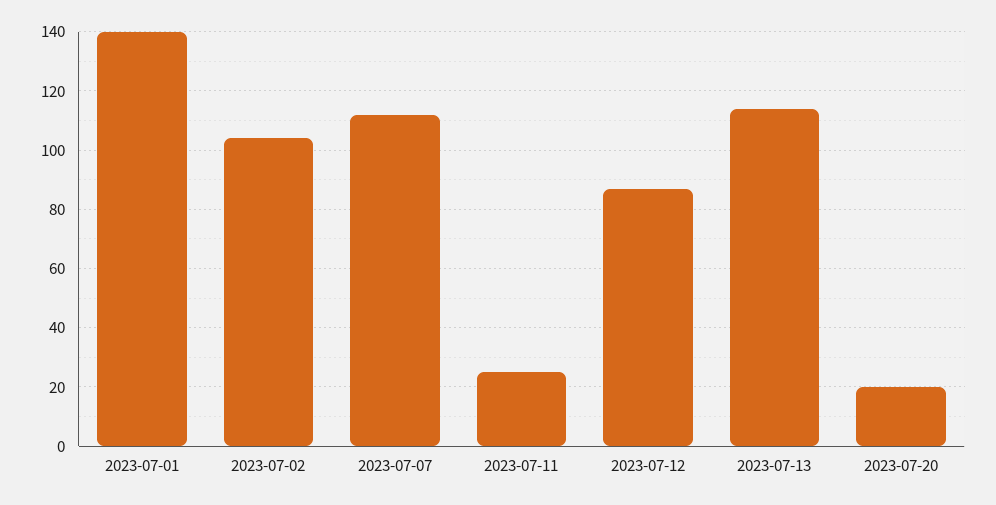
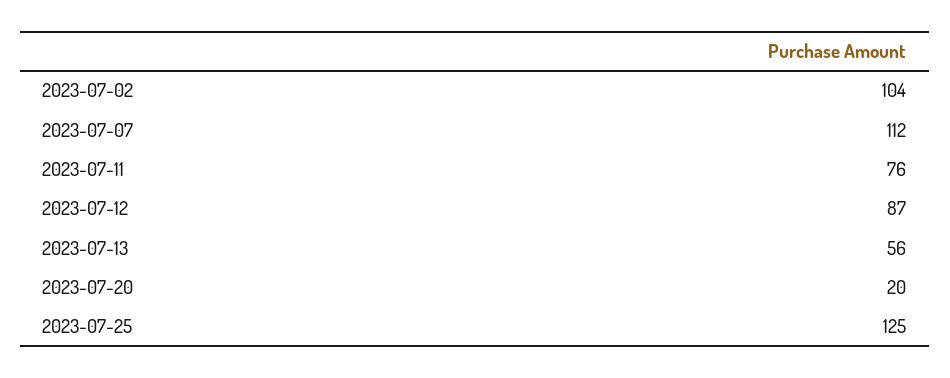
2023-07-01: 140 -> none
2023-07-11: 25 -> 76
2023-07-13: 115 -> 56
2023-07-25: none -> 125

